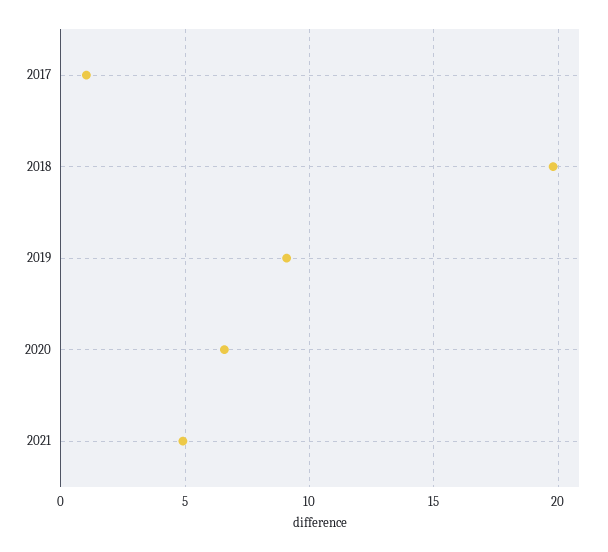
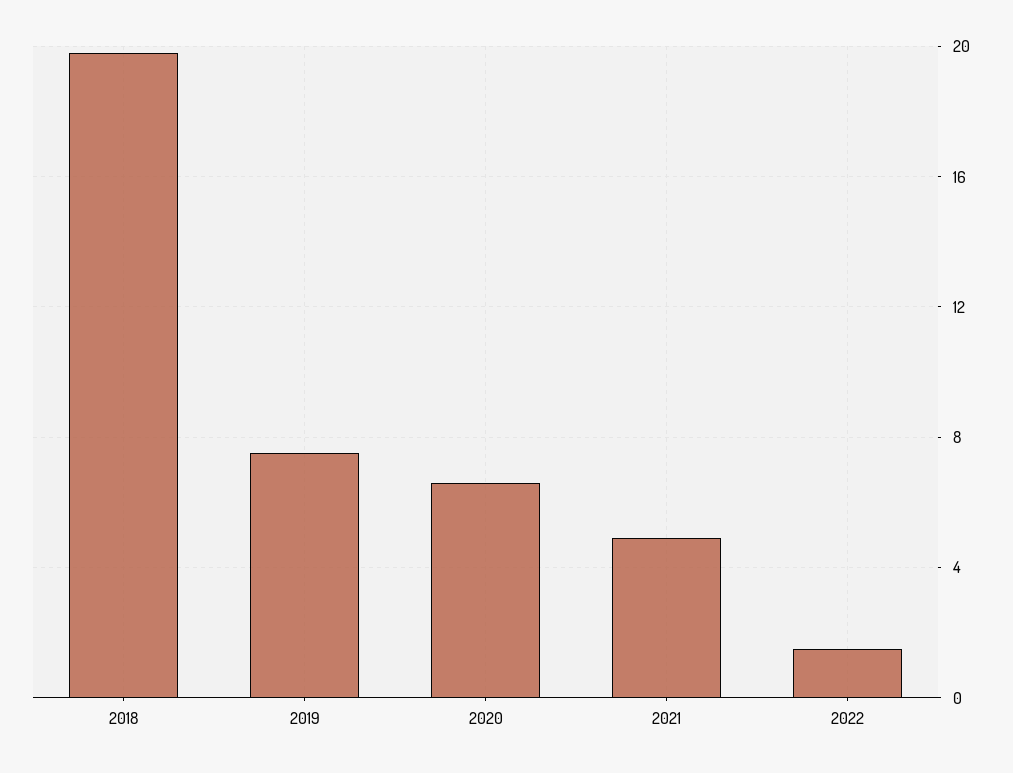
2017: 1 -> none
2019: 9 -> 7.5
2022: none -> 1.5

